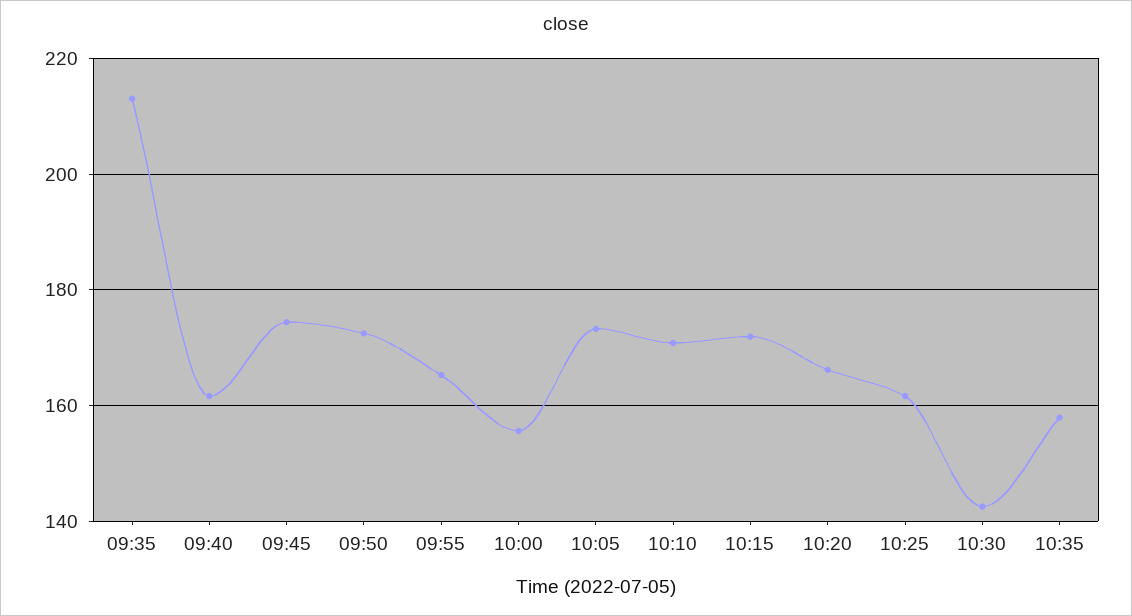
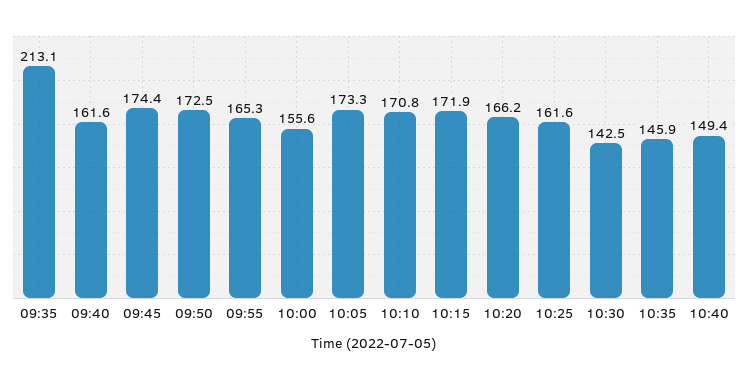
10:35: 158 -> 145.9
10:40: none -> 149.4

